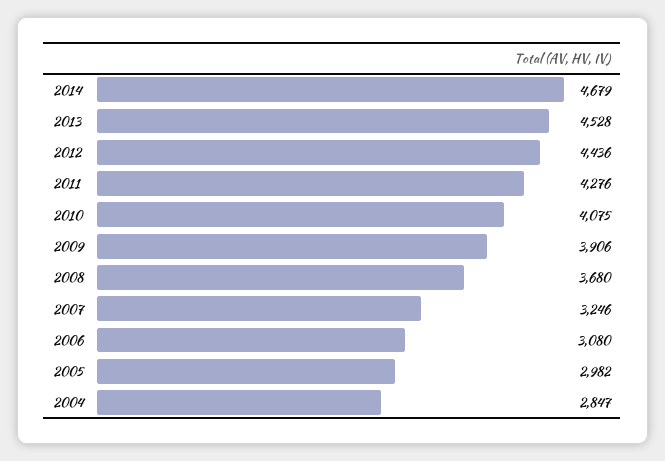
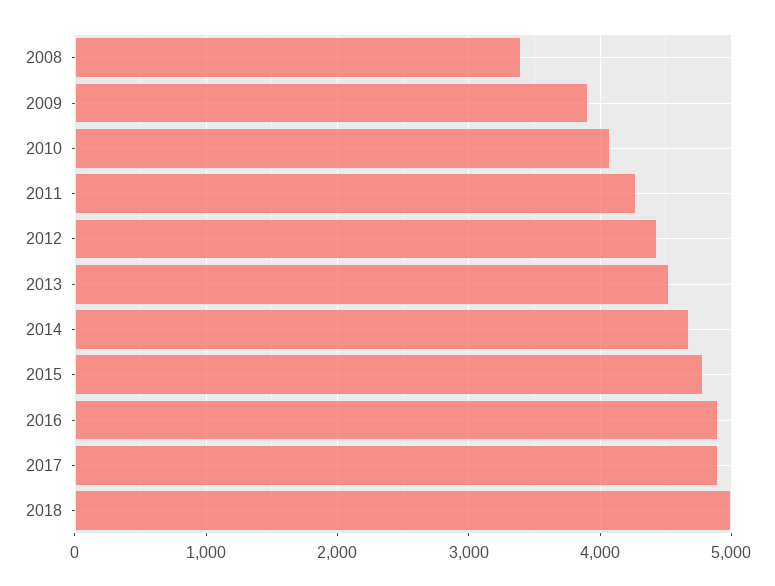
2008: 3680 -> 3400
2007: 3246 -> none
2006: 3080 -> none
2005: 2982 -> none
2004: 2847 -> none
2015: none -> 4800
2016: none -> 4900
2017: none -> 4900
2018: none -> 5000

